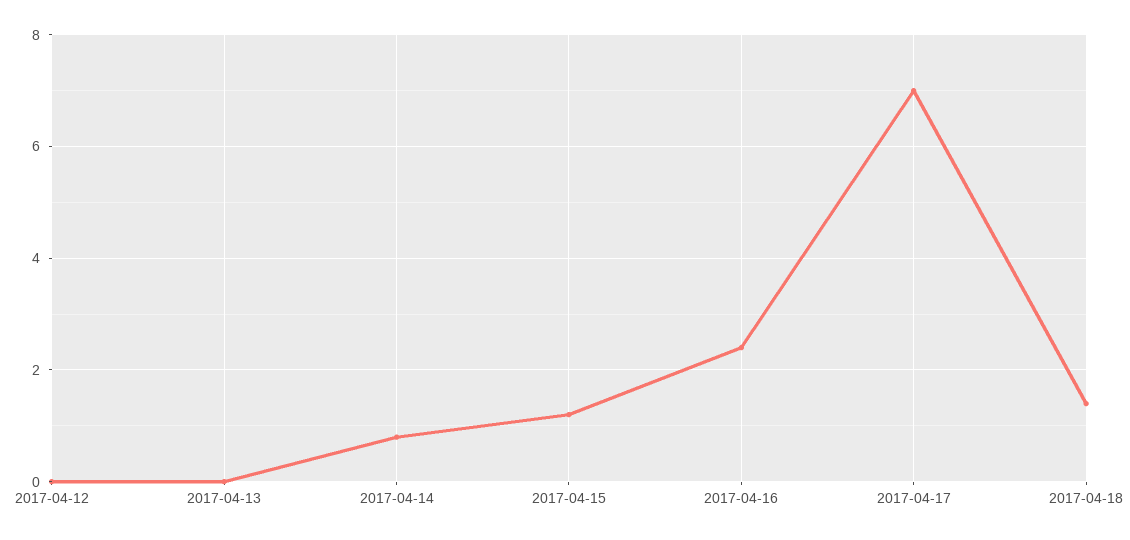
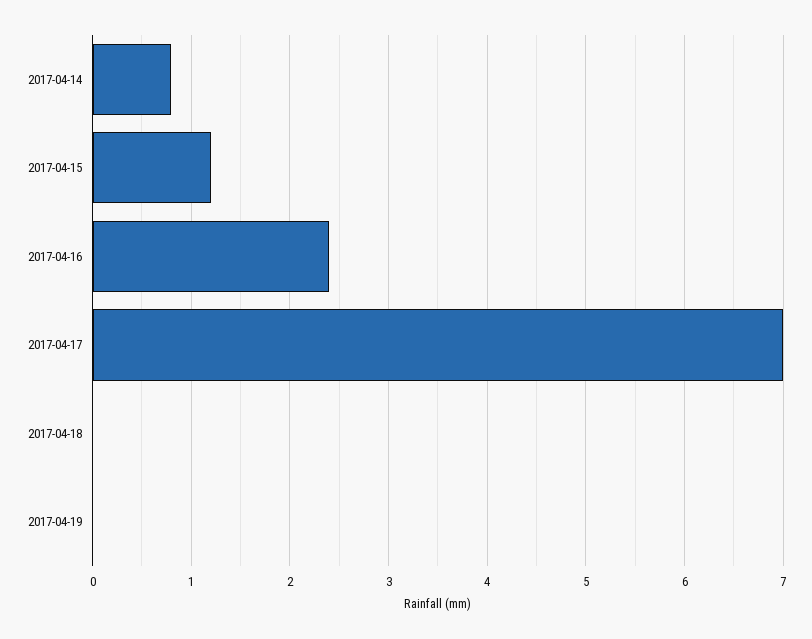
2017-04-12: 0 -> none
2017-04-13: 0 -> none
2017-04-18: 1.5 -> 0
2017-04-19: none -> 0

